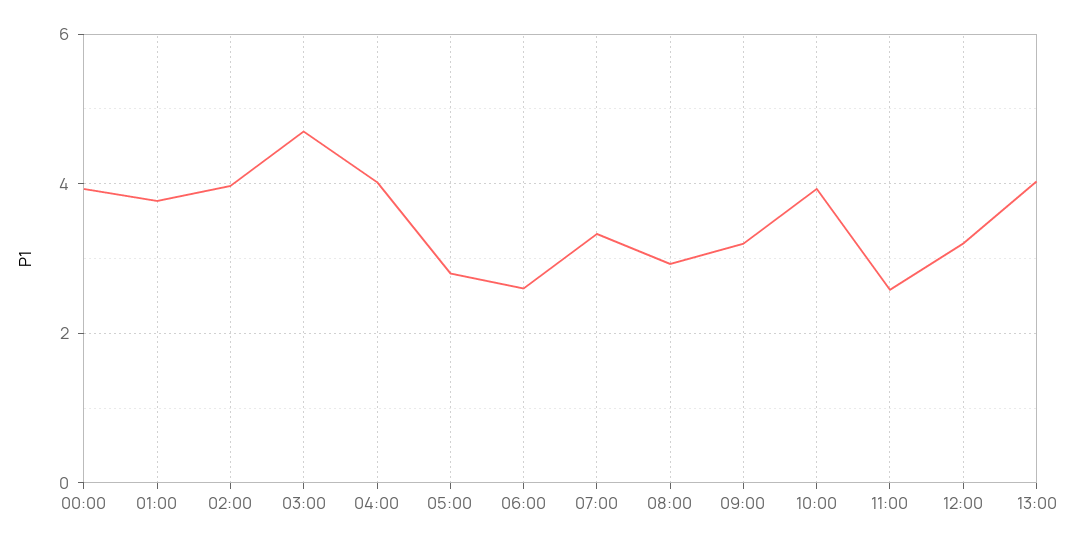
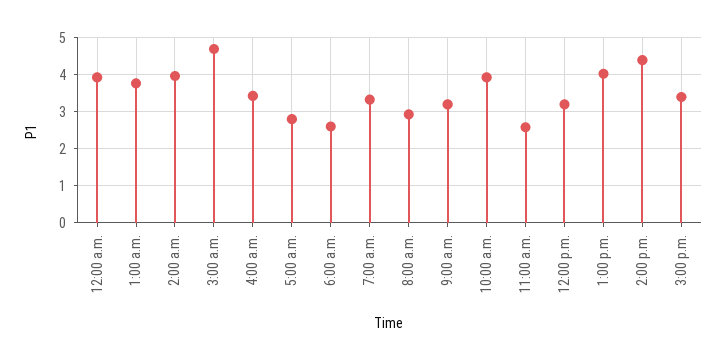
04:00: 4 -> 3.4
2:00 p.m.: none -> 4.4
3:00 p.m.: none -> 3.4

